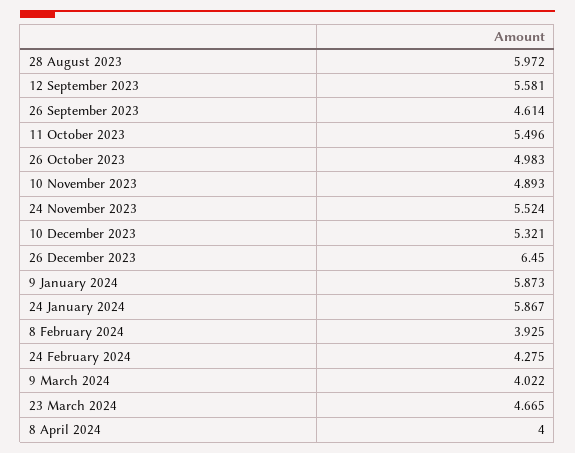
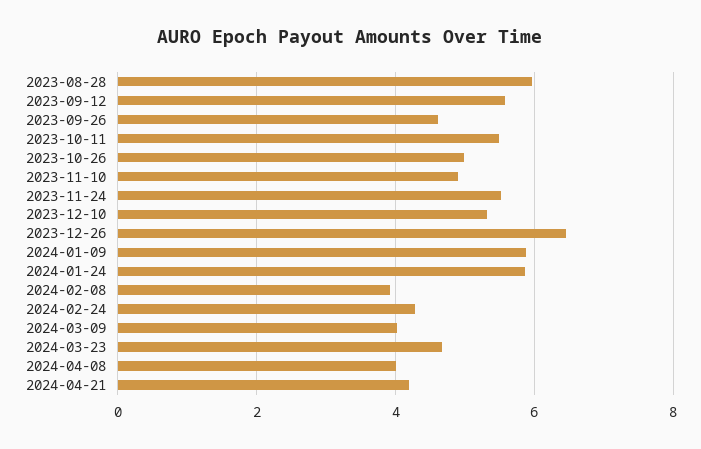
2024-04-21: none -> 4.2

